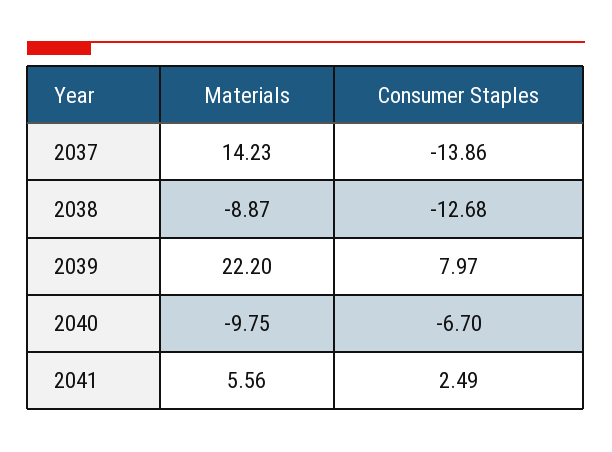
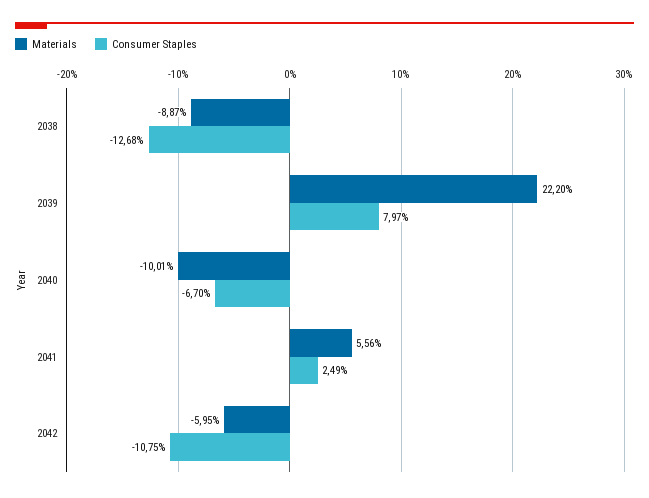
Materials, 2037: 14.23 -> none
Consumer Staples, 2037: -13.86 -> none
Materials, 2040: -9.75 -> -10.01
Materials, 2042: none -> -5.95
Consumer Staples, 2042: none -> -10.75

